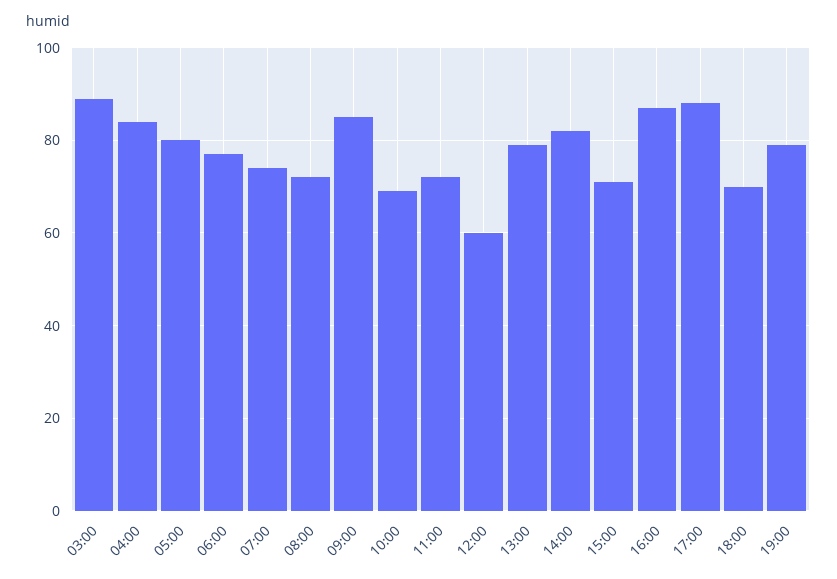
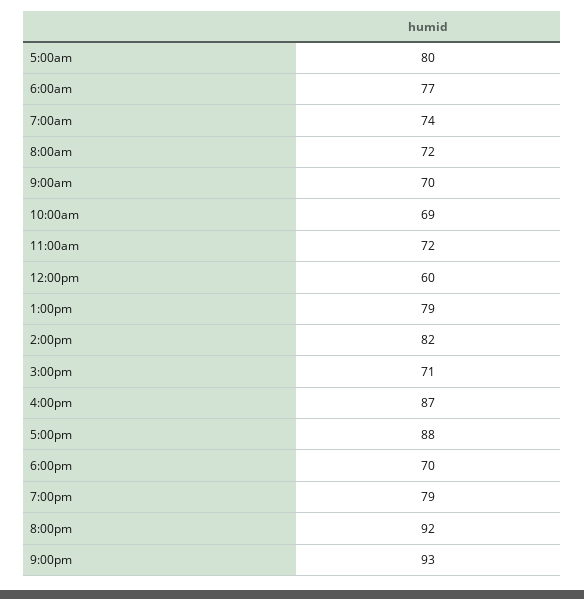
03:00: 90 -> none
04:00: 85 -> none
09:00: 85 -> 70
8:00pm: none -> 92
9:00pm: none -> 93

